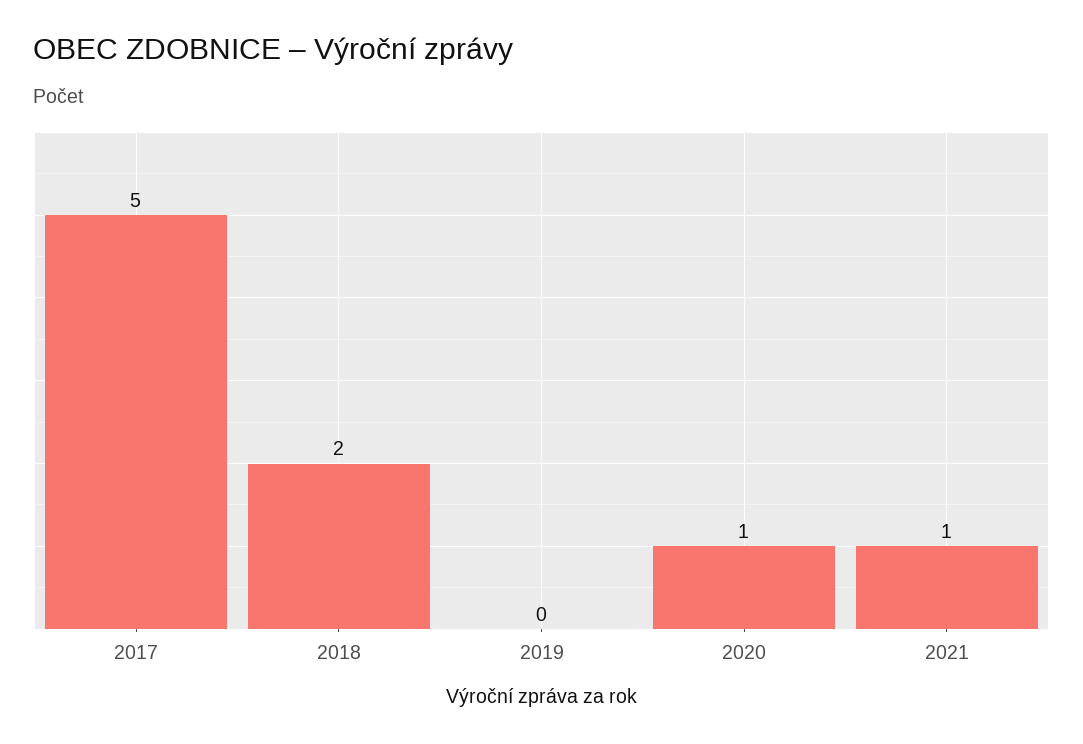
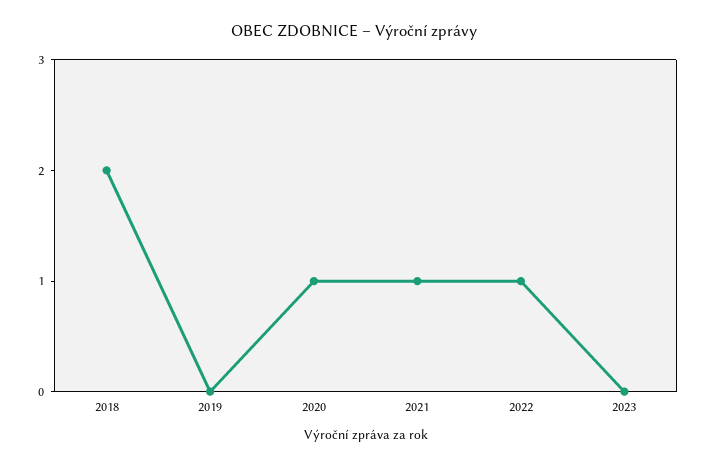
2017: 5 -> none
2022: none -> 1
2023: none -> 0

